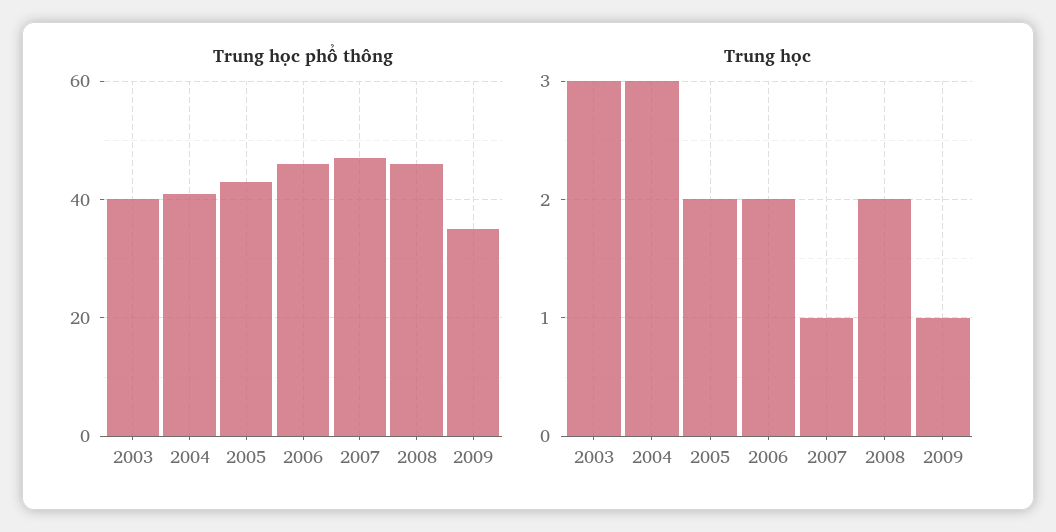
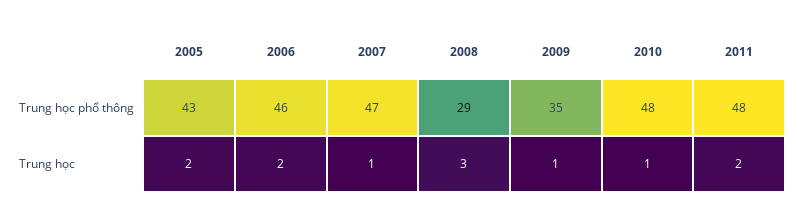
Trung học phổ thông, 2003: 40 -> none
Trung học phổ thông, 2004: 40 -> none
Trung học phổ thông, 2008: 45 -> 29
Trung học, 2003: 3 -> none
Trung học, 2004: 3 -> none
Trung học, 2008: 2 -> 3
Trung học phổ thông, 2010: none -> 48
Trung học phổ thông, 2011: none -> 48
Trung học, 2010: none -> 1
Trung học, 2011: none -> 2

